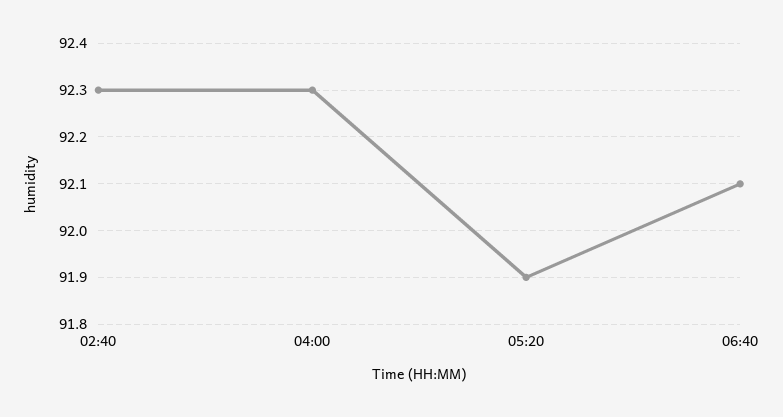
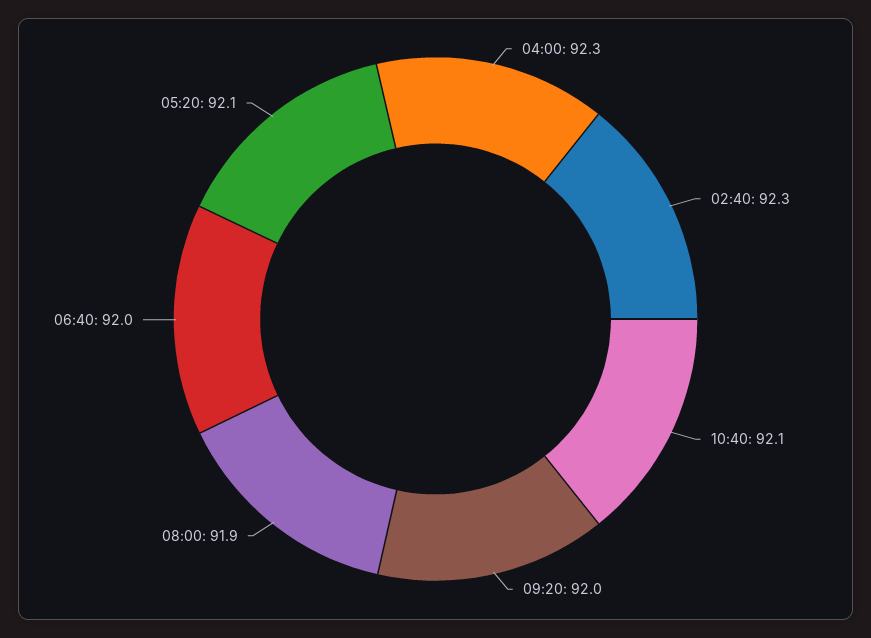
05:20: 91.9 -> 92.1
06:40: 92.1 -> 92
10:40: none -> 92.1
09:20: none -> 92
08:00: none -> 91.9

